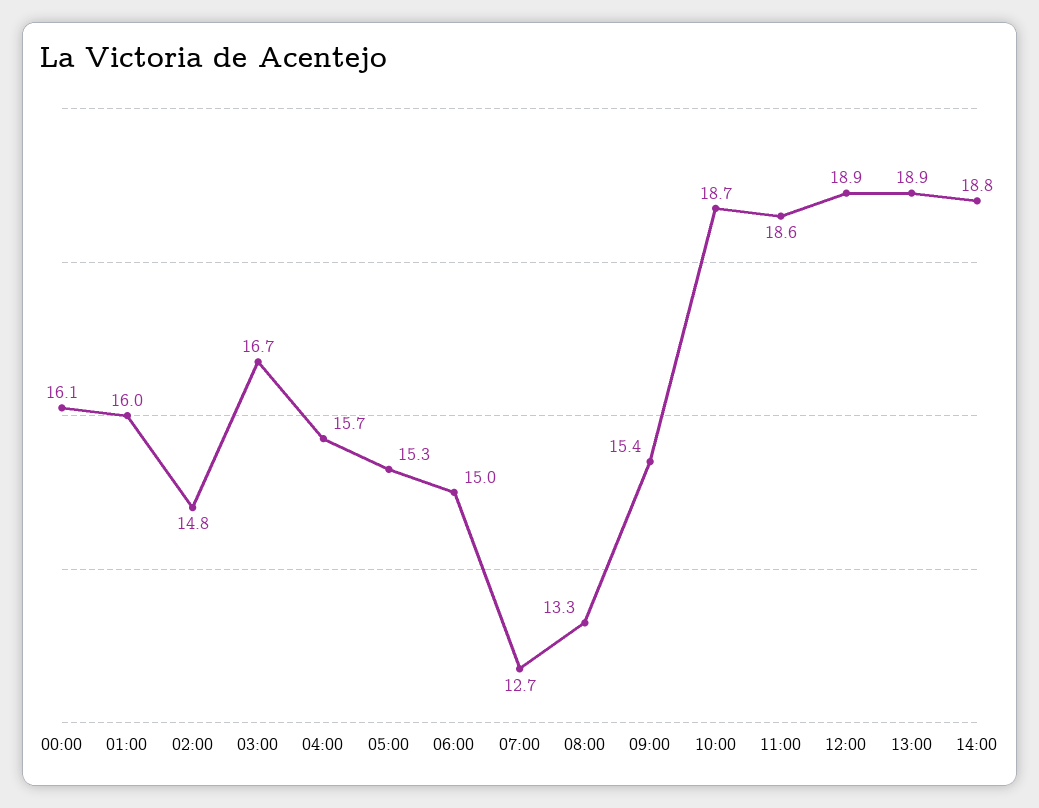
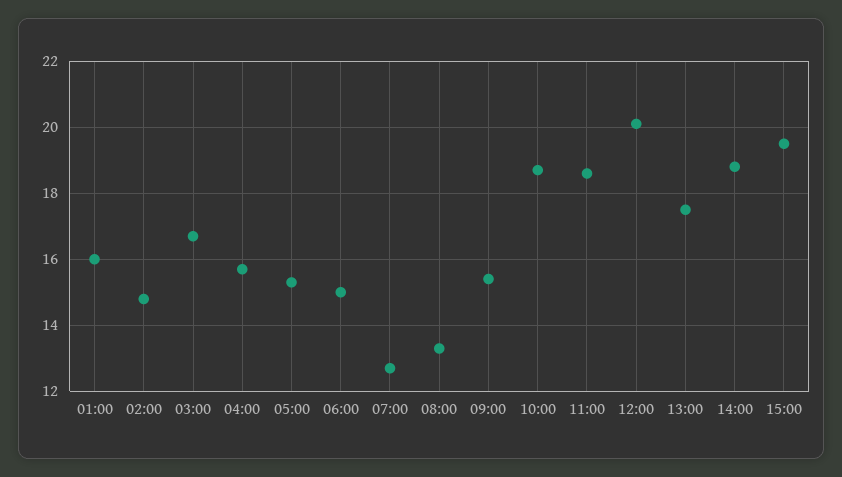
00:00: 16.1 -> none
12:00: 18.9 -> 20
13:00: 18.9 -> 17.5
15:00: none -> 19.5

